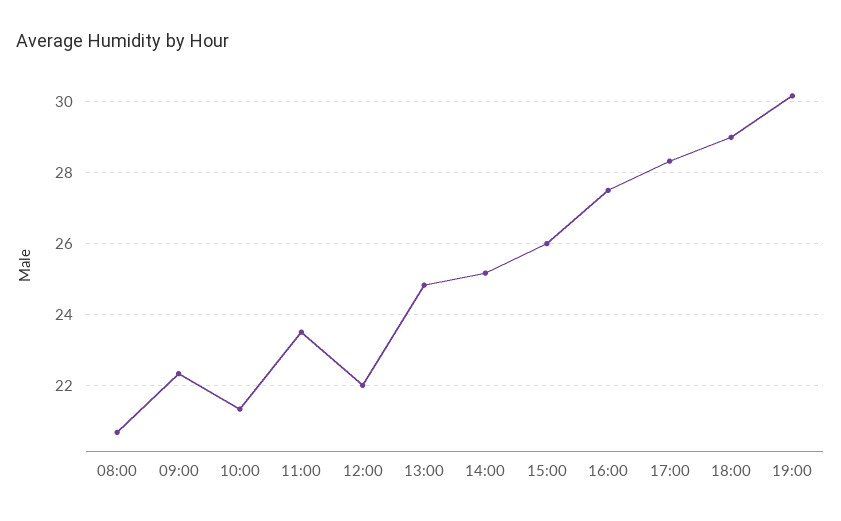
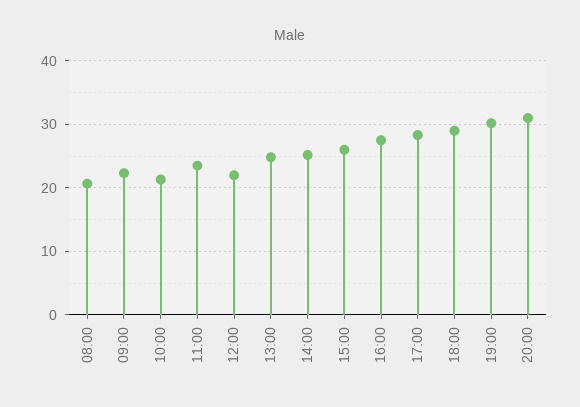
20:00: none -> 31

